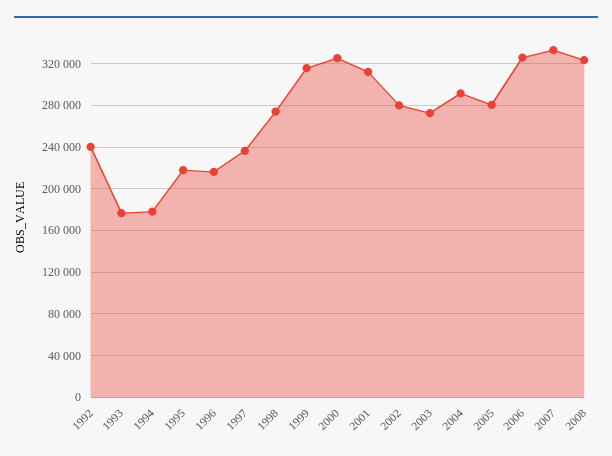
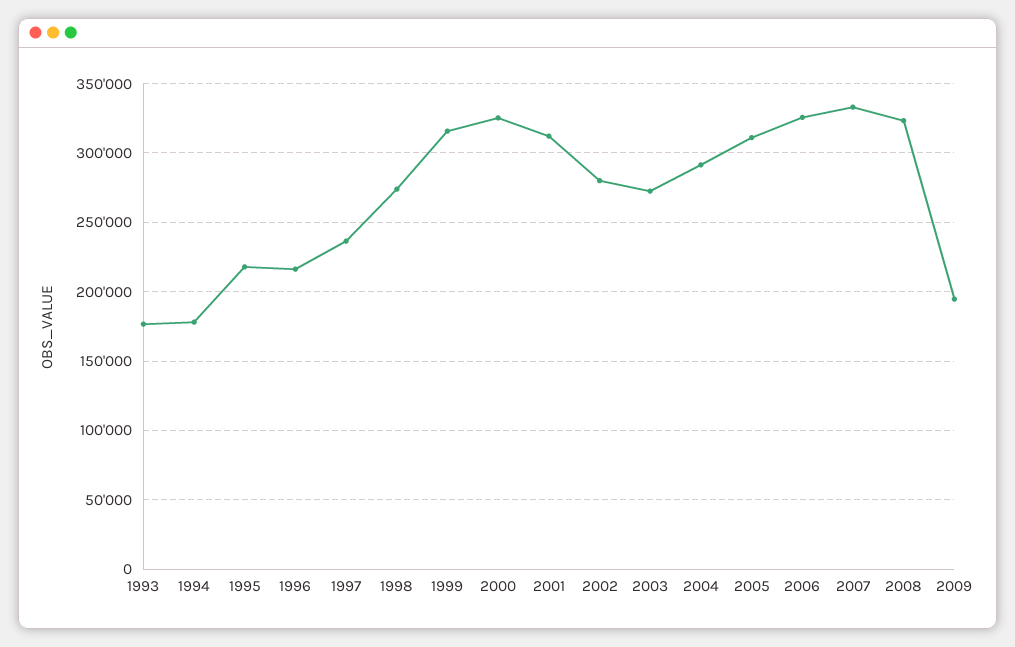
1992: 240000 -> none
2005: 280000 -> 310000
2009: none -> 195000

